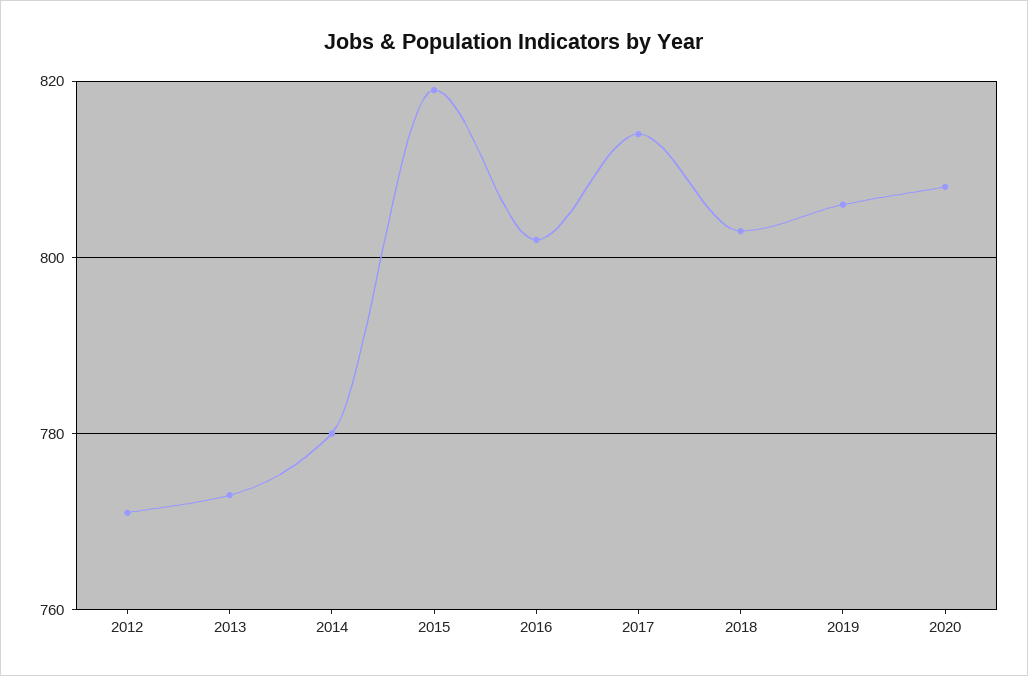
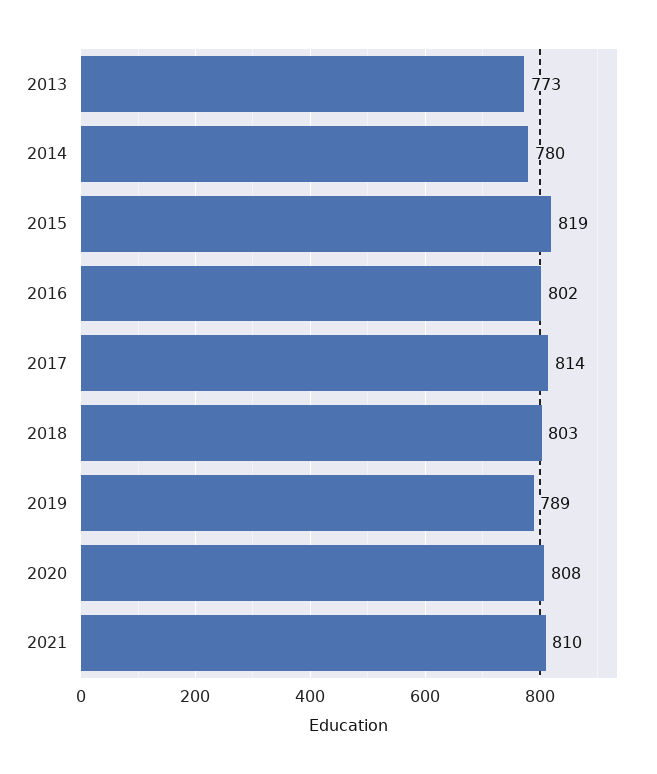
2012: 770 -> none
2019: 805 -> 789
2021: none -> 810

